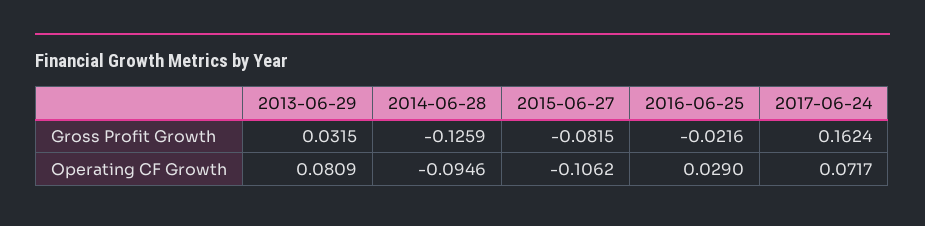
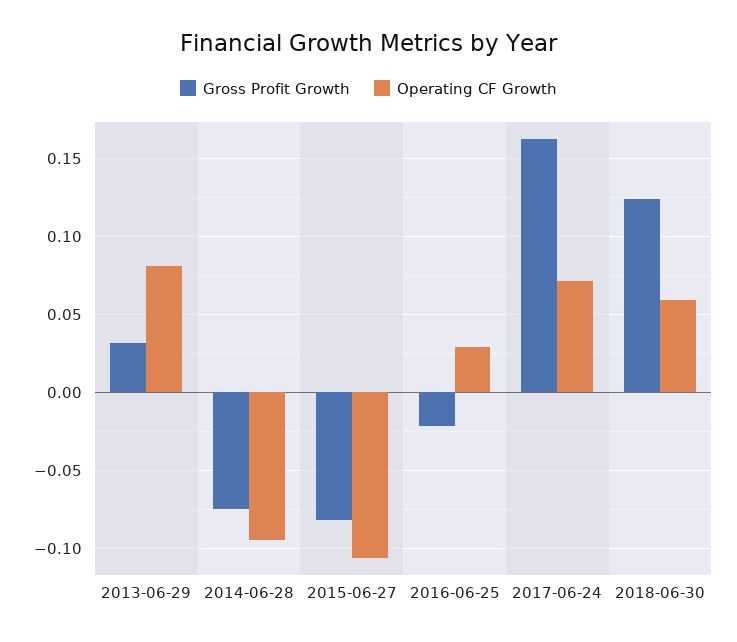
Gross Profit Growth, 2014-06-28: -0.1259 -> -0.075
Gross Profit Growth, 2018-06-30: none -> 0.125
Operating CF Growth, 2018-06-30: none -> 0.06

